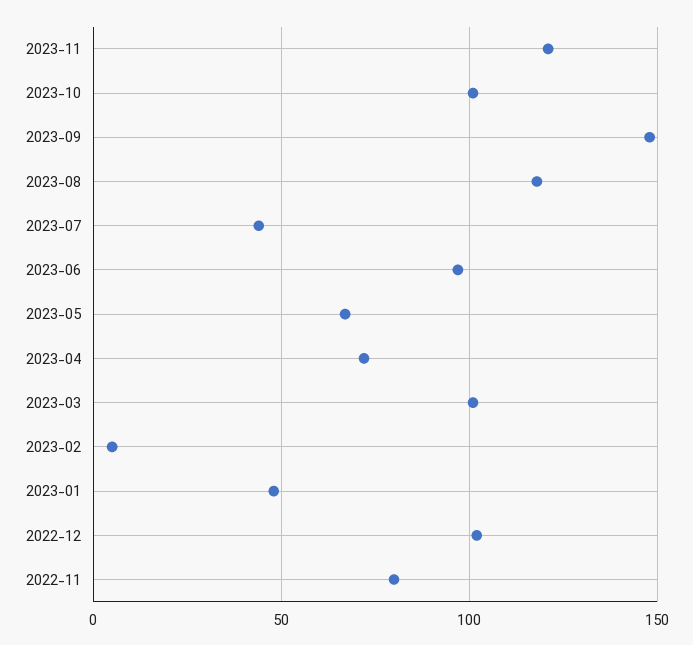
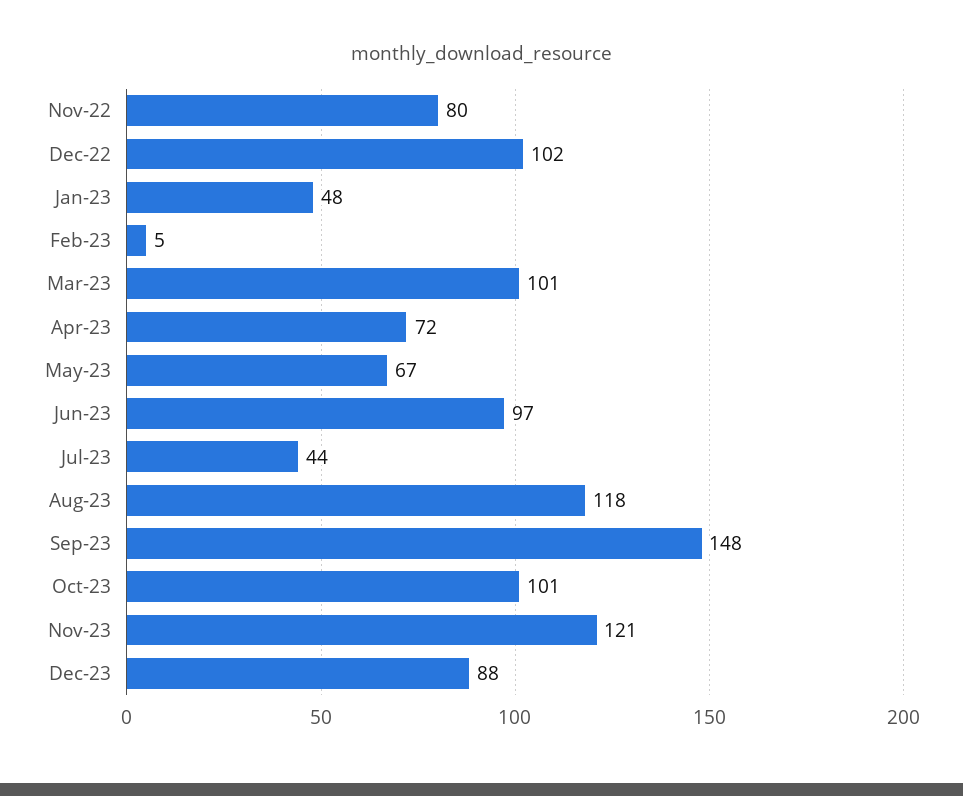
Dec-23: none -> 88

